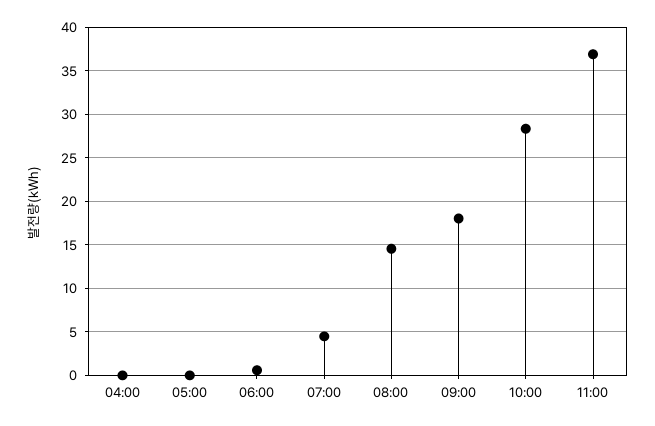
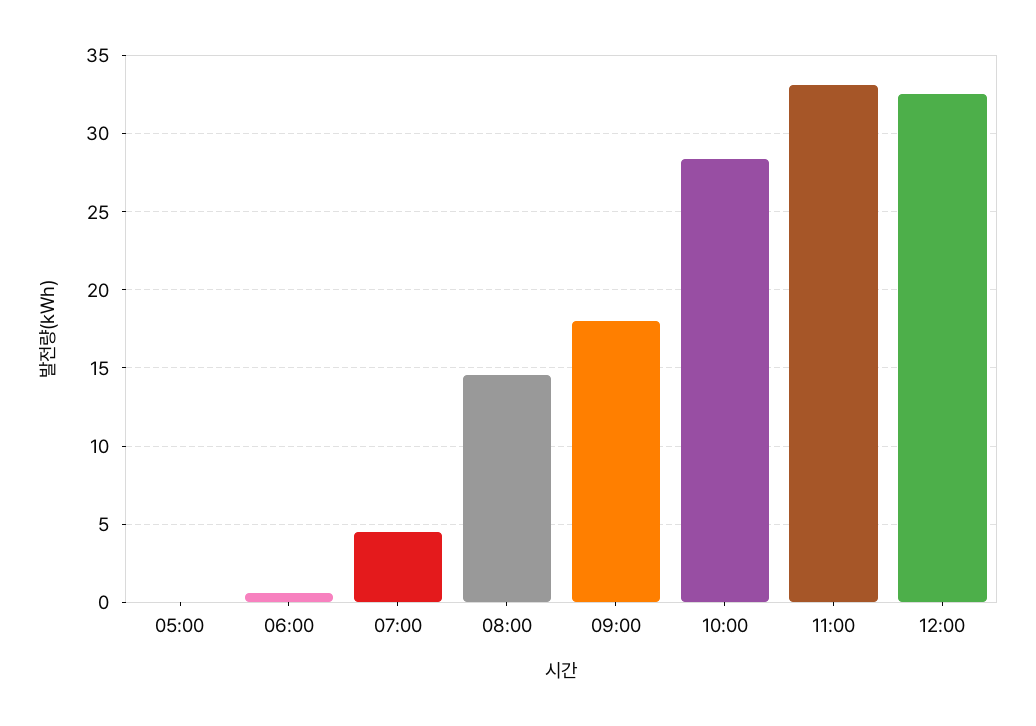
04:00: 0 -> none
11:00: 37 -> 33
12:00: none -> 32.5

